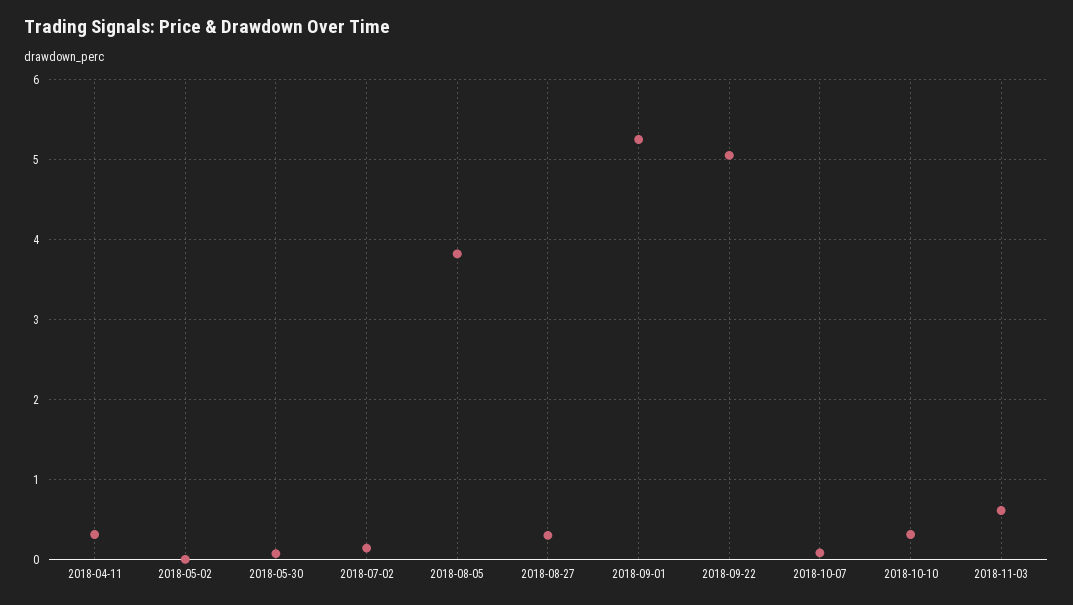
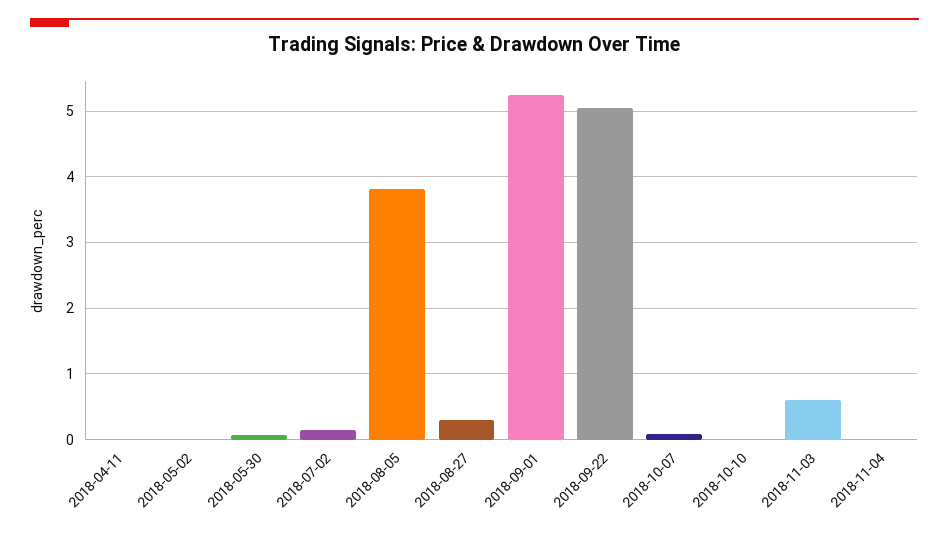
2018-04-11: 0.3 -> 0
2018-10-10: 0.3 -> 0
2018-11-04: none -> 0

